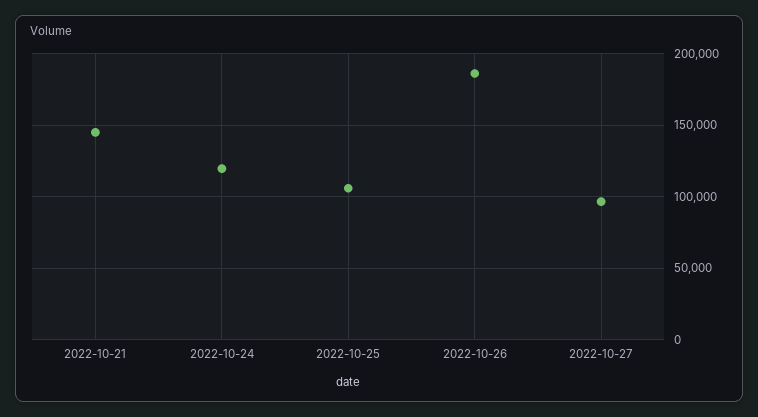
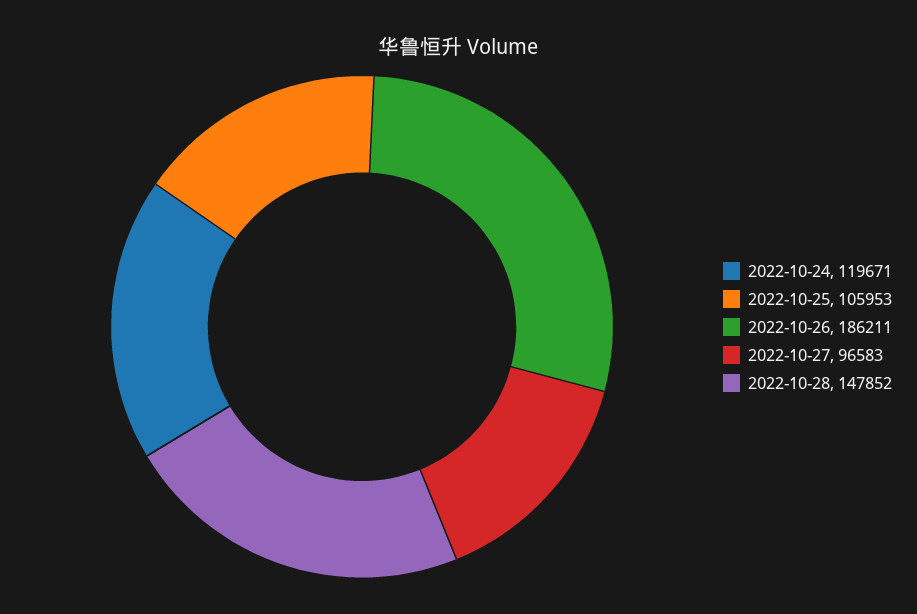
2022-10-21: 145000 -> none
2022-10-28: none -> 147852

